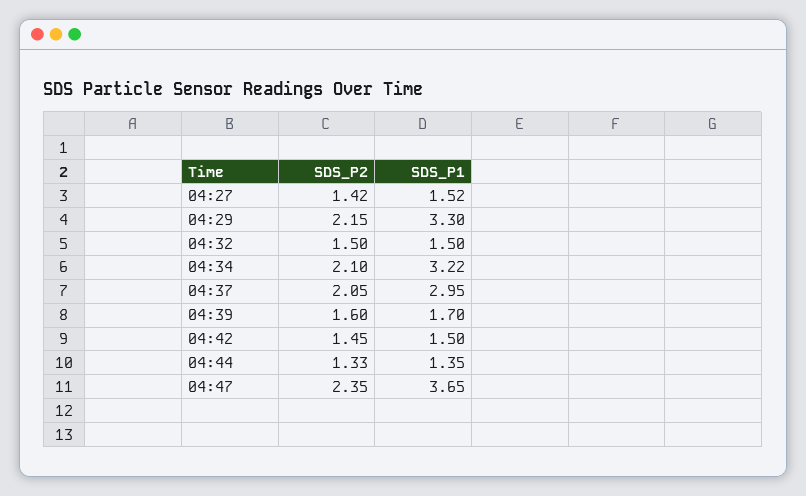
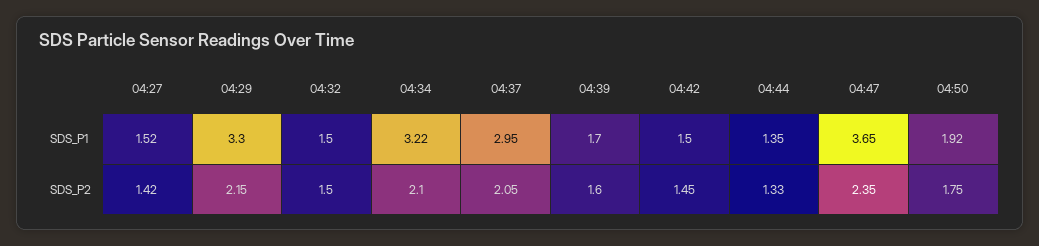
SDS_P1, 04:50: none -> 1.92
SDS_P2, 04:50: none -> 1.75

